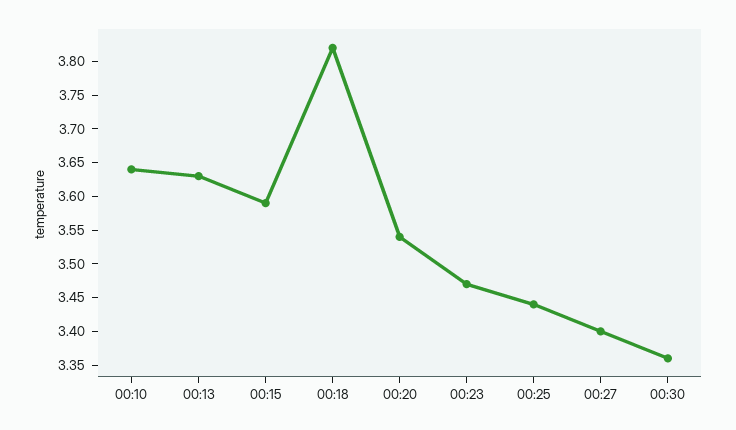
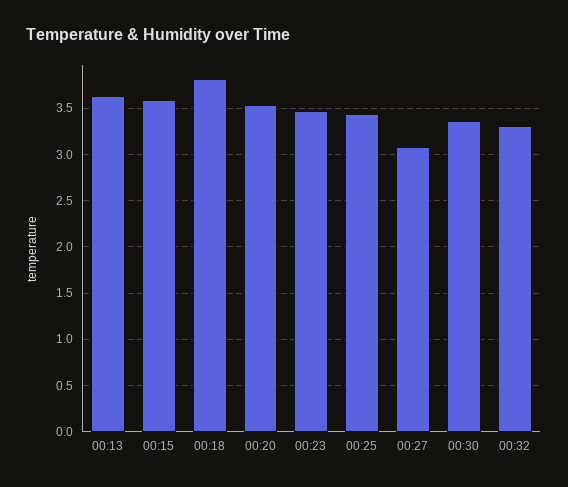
00:10: 3.65 -> none
00:27: 3.4 -> 3.1
00:32: none -> 3.3

